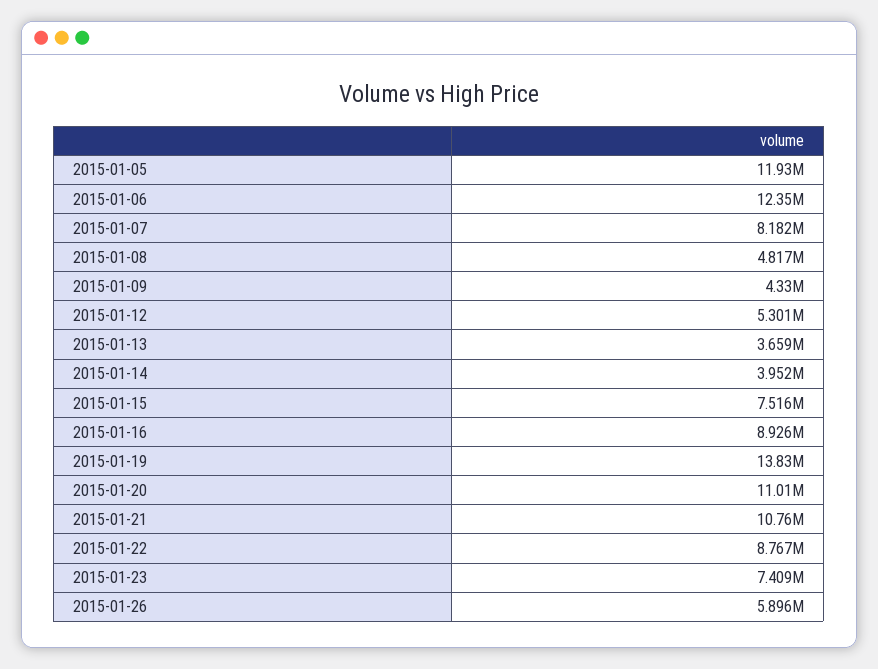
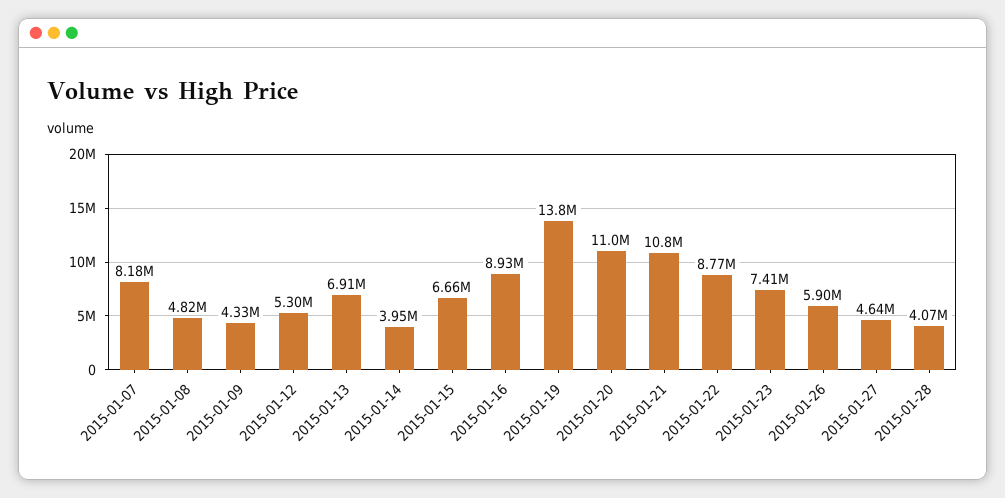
2015-01-05: 11930000 -> none
2015-01-06: 12350000 -> none
2015-01-13: 3659000 -> 6910000
2015-01-15: 7516000 -> 6660000
2015-01-27: none -> 4640000
2015-01-28: none -> 4070000

